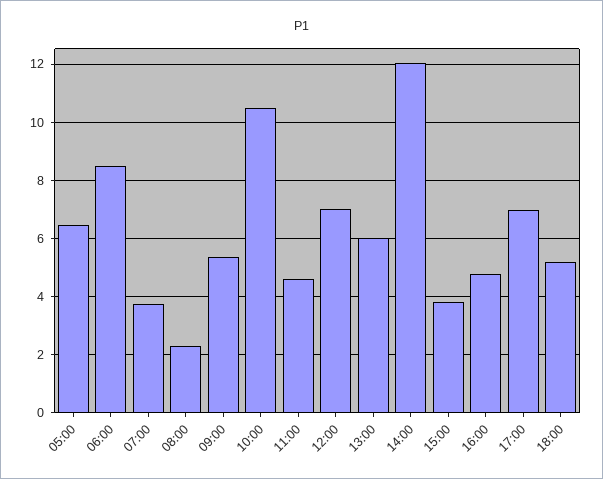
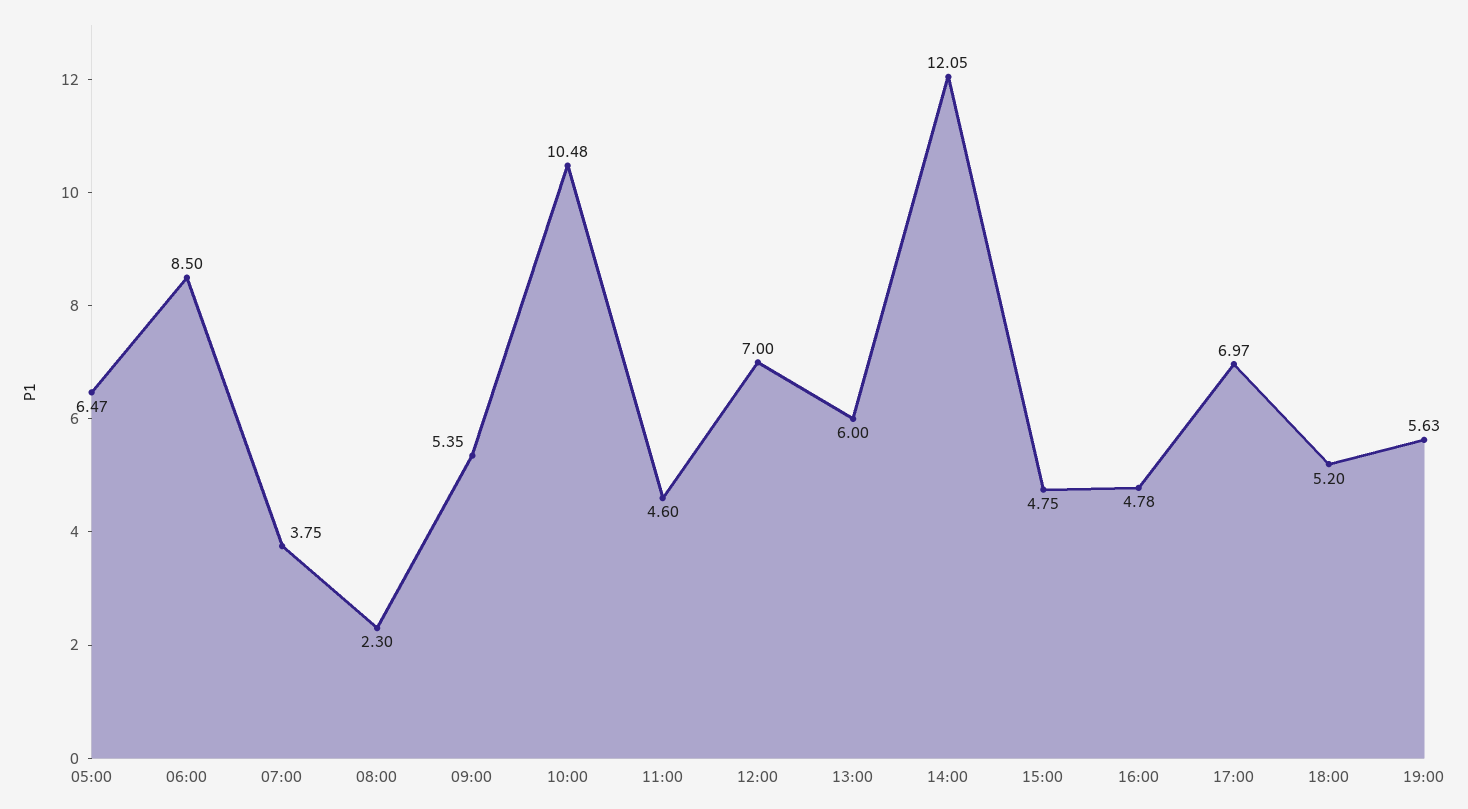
15:00: 3.75 -> 4.75
19:00: none -> 5.63

